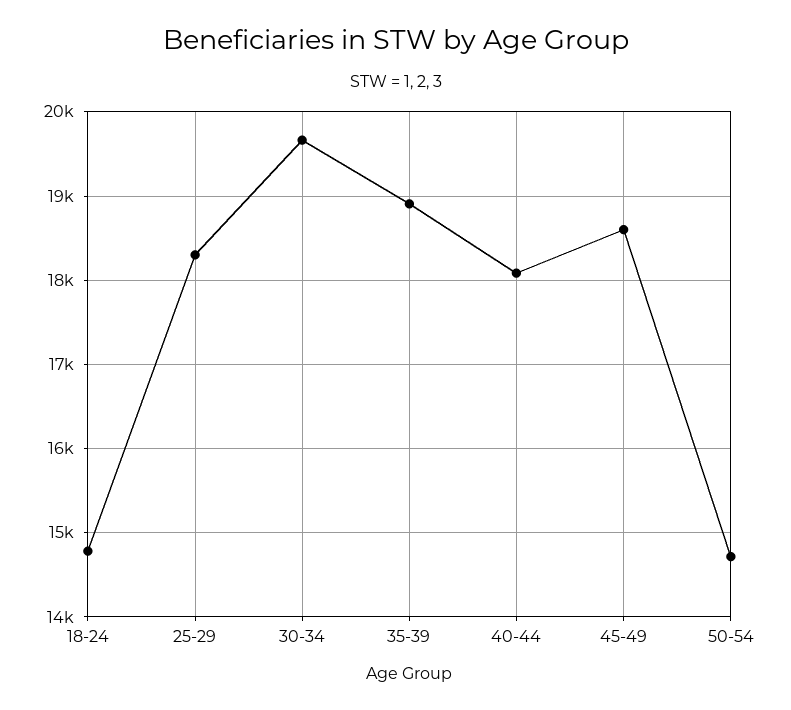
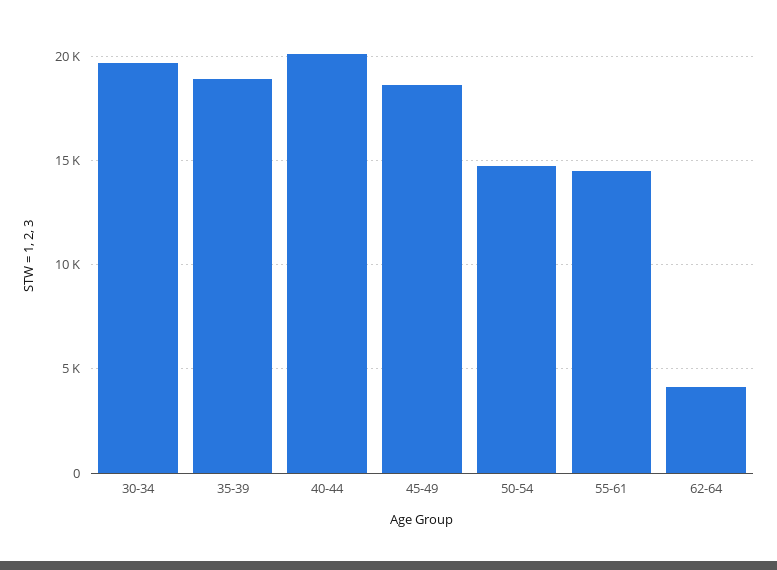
18-24: 14800 -> none
25-29: 18300 -> none
40-44: 18100 -> 20000
55-61: none -> 14500
62-64: none -> 4000

